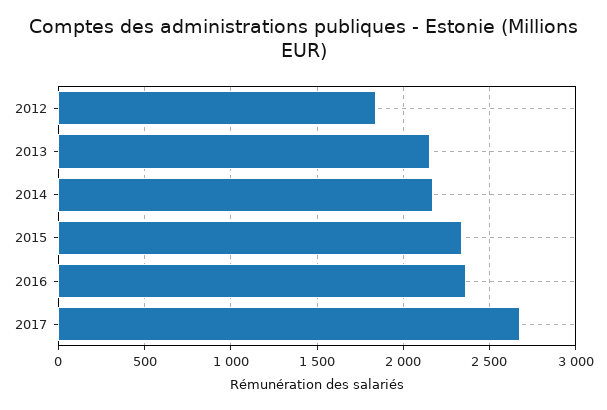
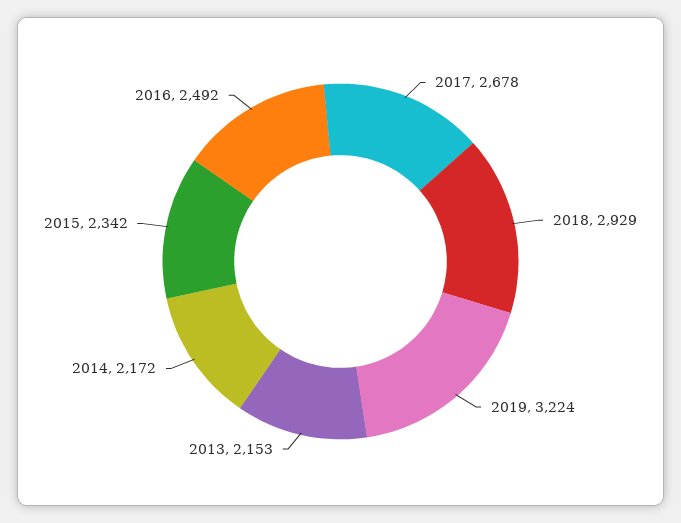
2012: 1850 -> none
2016: 2350 -> 2492
2018: none -> 2929
2019: none -> 3224

